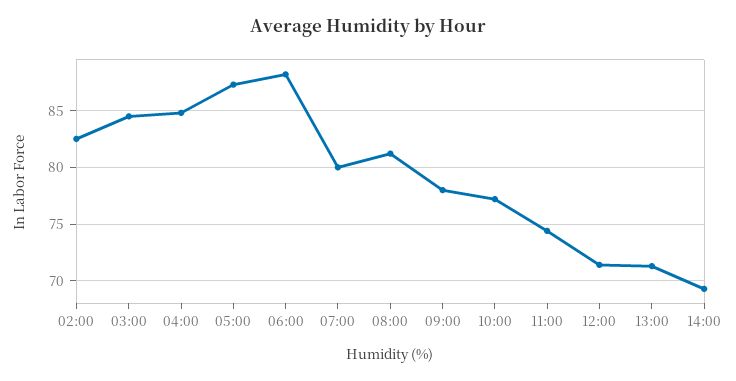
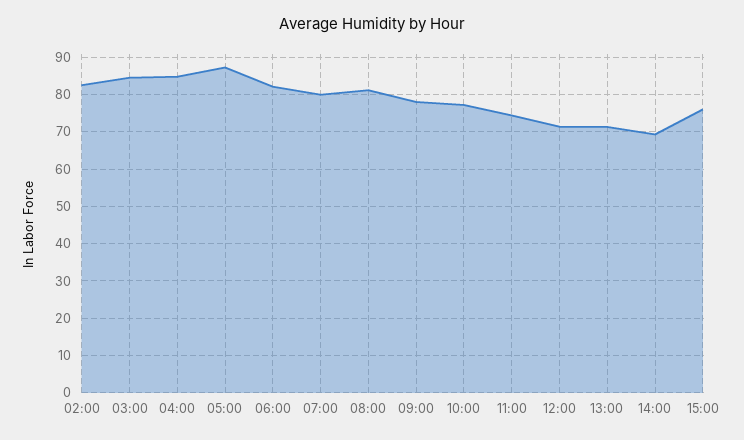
06:00: 88 -> 82
15:00: none -> 76

